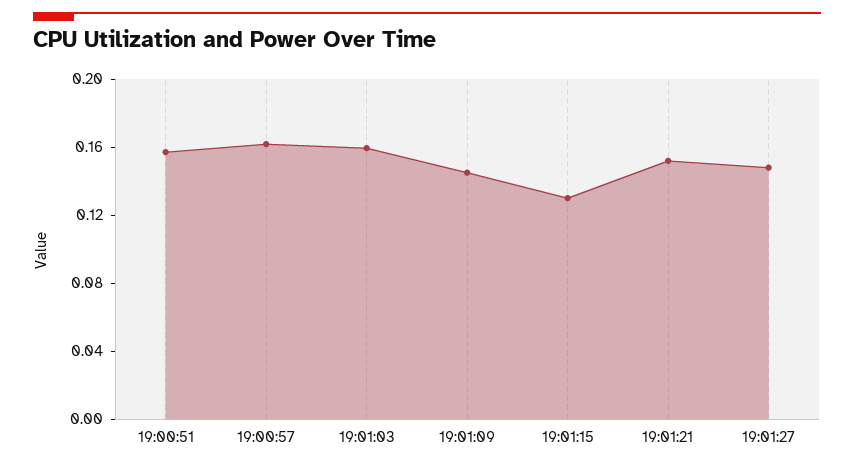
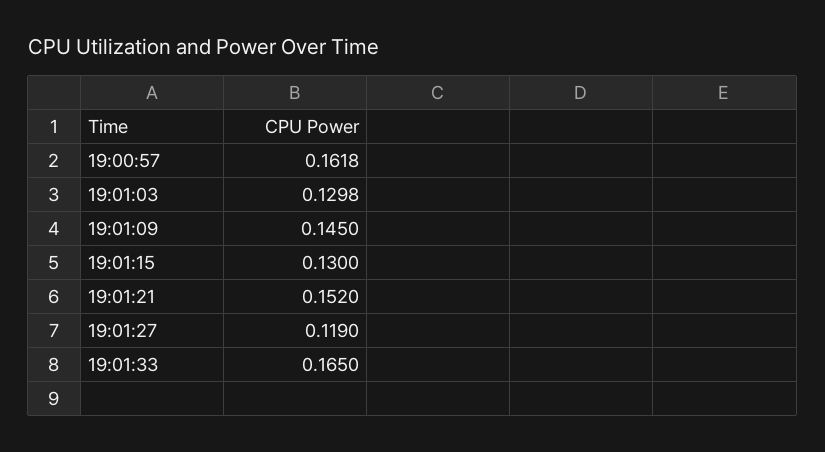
19:00:51: 0.16 -> none
19:01:03: 0.16 -> 0.1298
19:01:27: 0.15 -> 0.119
19:01:33: none -> 0.165

